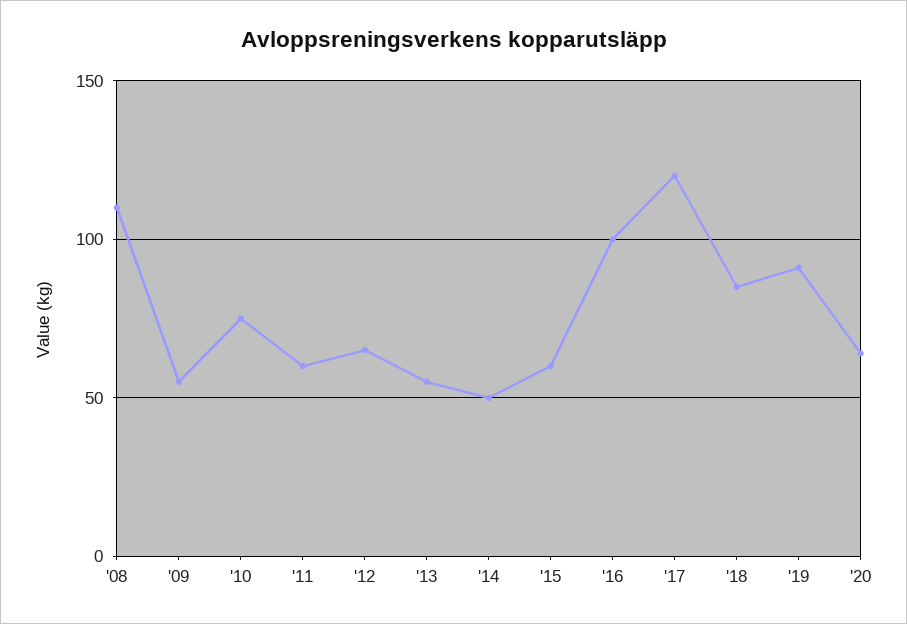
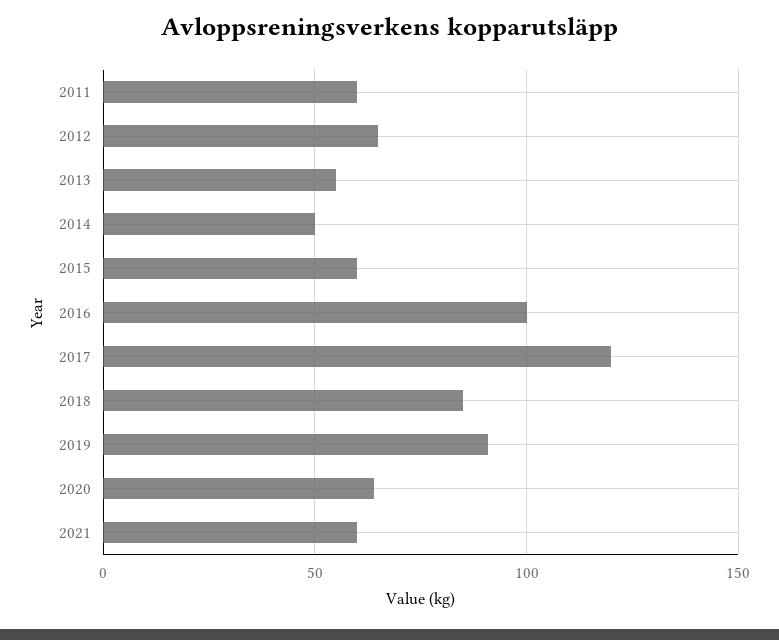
'08: 110 -> none
'09: 55 -> none
'10: 75 -> none
2021: none -> 60

